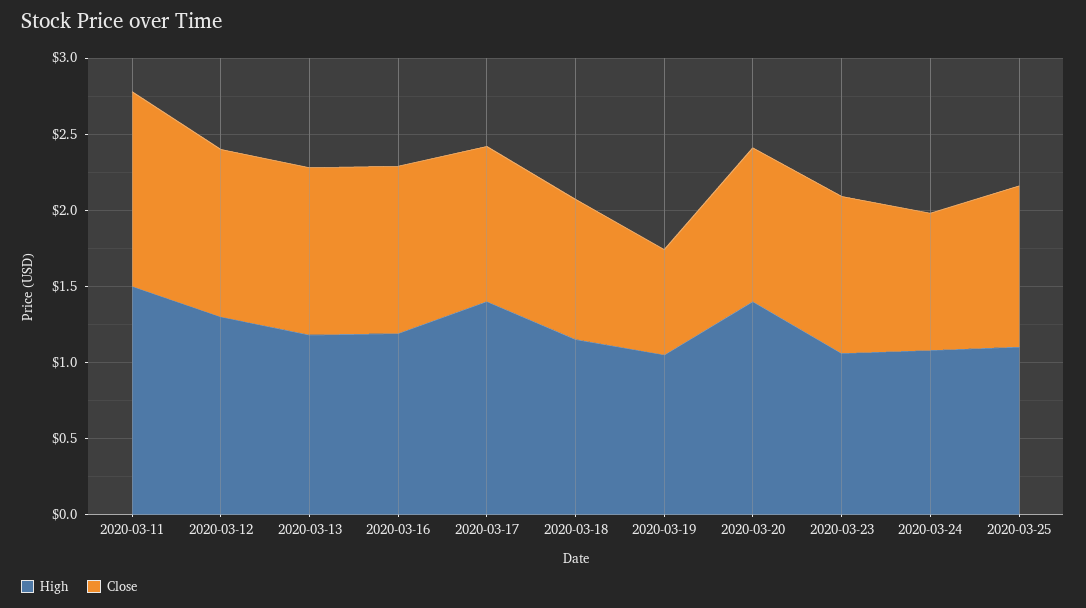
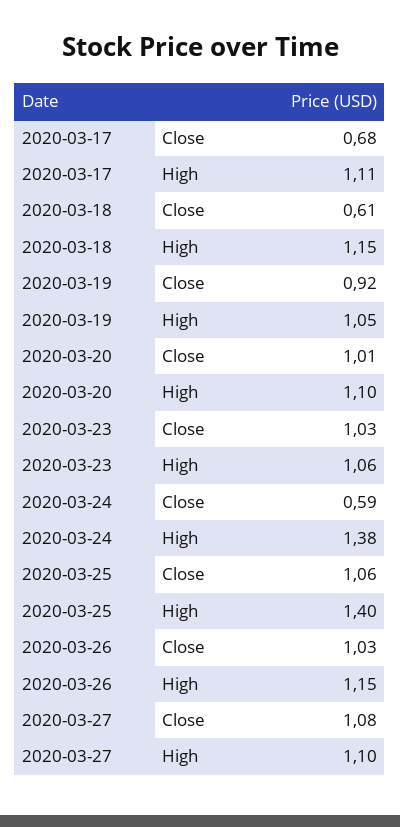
High, 2020-03-11: 1.5 -> none
Close, 2020-03-11: 1.3 -> none
High, 2020-03-12: 1.3 -> none
Close, 2020-03-12: 1.1 -> none
High, 2020-03-13: 1.2 -> none
Close, 2020-03-13: 1.1 -> none
High, 2020-03-16: 1.2 -> none
Close, 2020-03-16: 1.1 -> none
High, 2020-03-17: 1.4 -> 1.11
Close, 2020-03-17: 1 -> 0.68
Close, 2020-03-18: 0.9 -> 0.61
Close, 2020-03-19: 0.7 -> 0.92
High, 2020-03-20: 1.4 -> 1.1
High, 2020-03-24: 1.1 -> 1.38
Close, 2020-03-24: 0.9 -> 0.59
High, 2020-03-25: 1.1 -> 1.4
Close, 2020-03-26: none -> 1.03
High, 2020-03-26: none -> 1.15
Close, 2020-03-27: none -> 1.08
High, 2020-03-27: none -> 1.1

